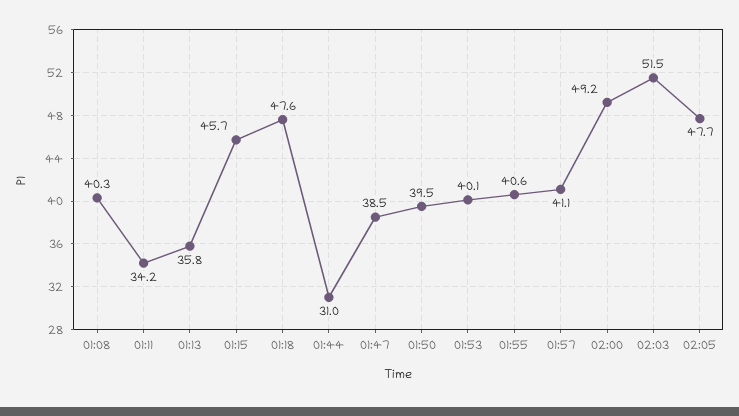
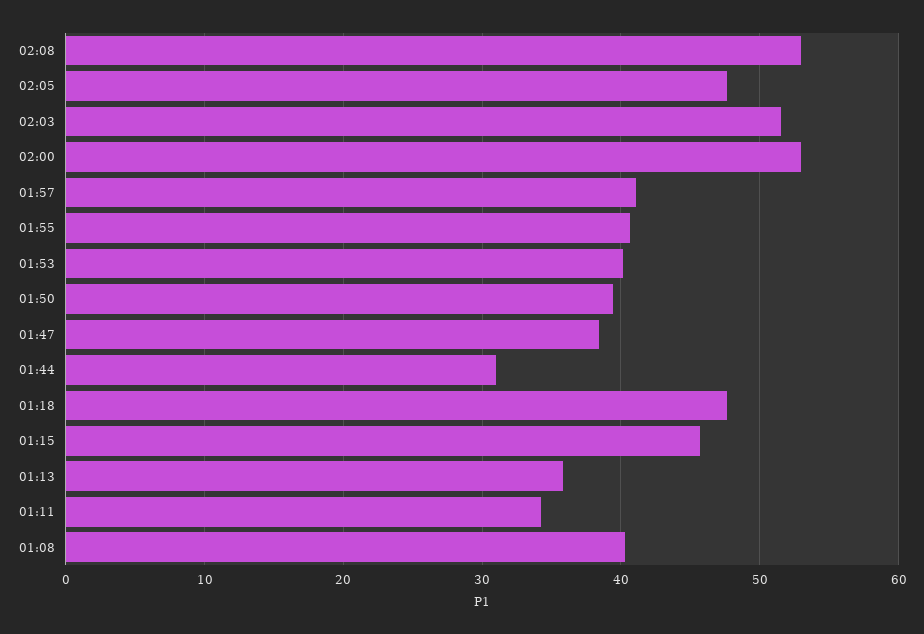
02:00: 49.2 -> 53
02:08: none -> 53

